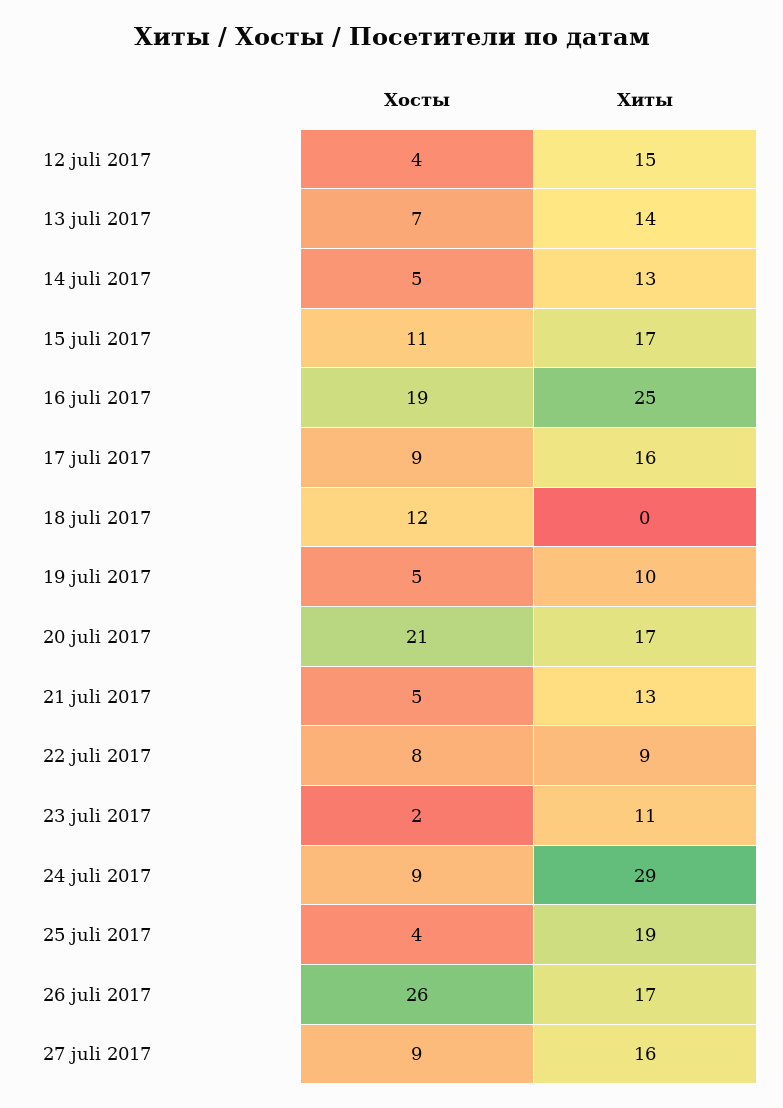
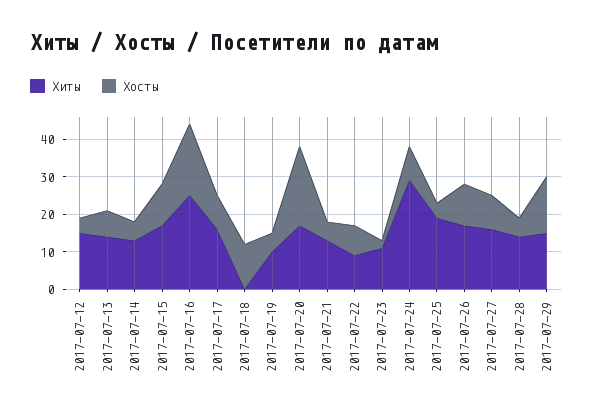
Хосты, 26 juli 2017: 26 -> 10
Хиты, 2017-07-28: none -> 15
Хосты, 2017-07-28: none -> 5
Хиты, 2017-07-29: none -> 15
Хосты, 2017-07-29: none -> 15

